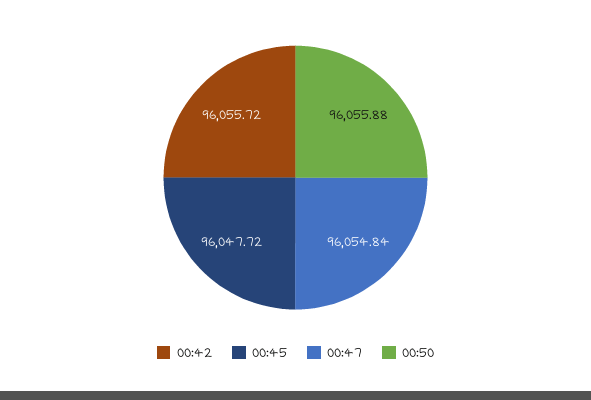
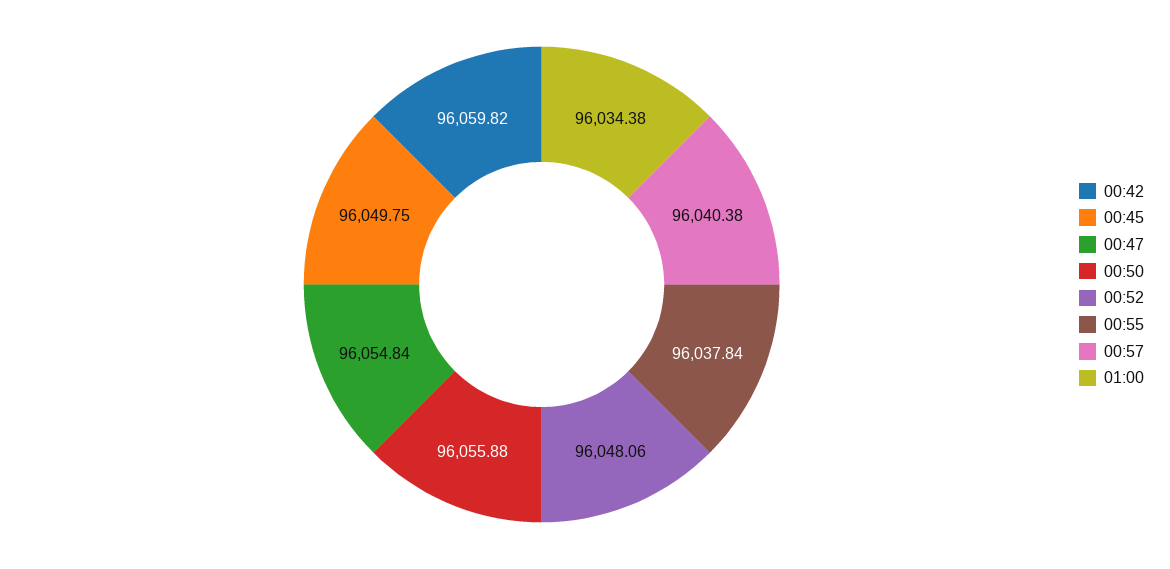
00:42: 96055.72 -> 96059.82
00:45: 96047.72 -> 96049.75
00:52: none -> 96048.06
00:55: none -> 96037.84
00:57: none -> 96040.38
01:00: none -> 96034.38

